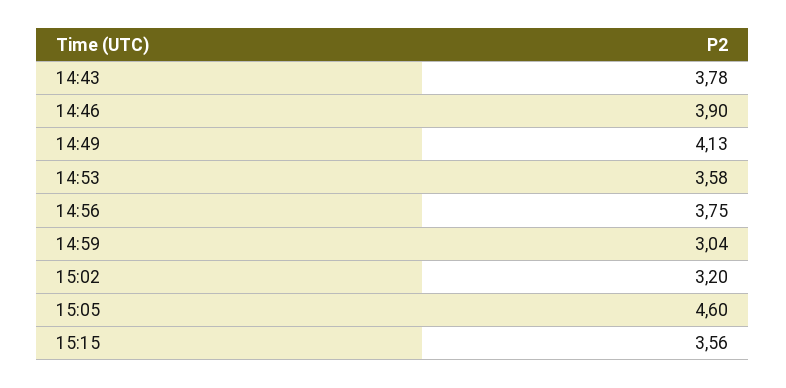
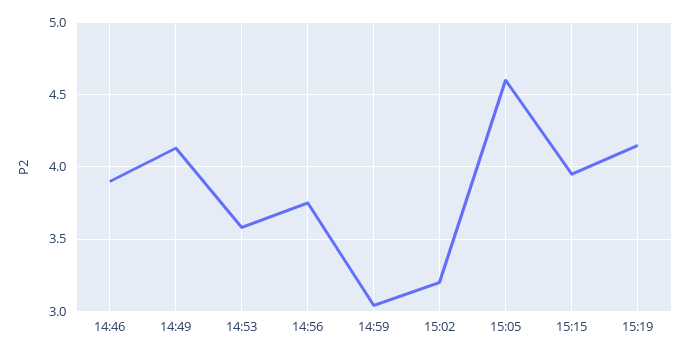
14:43: 3.78 -> none
15:15: 3.56 -> 3.95
15:19: none -> 4.15

